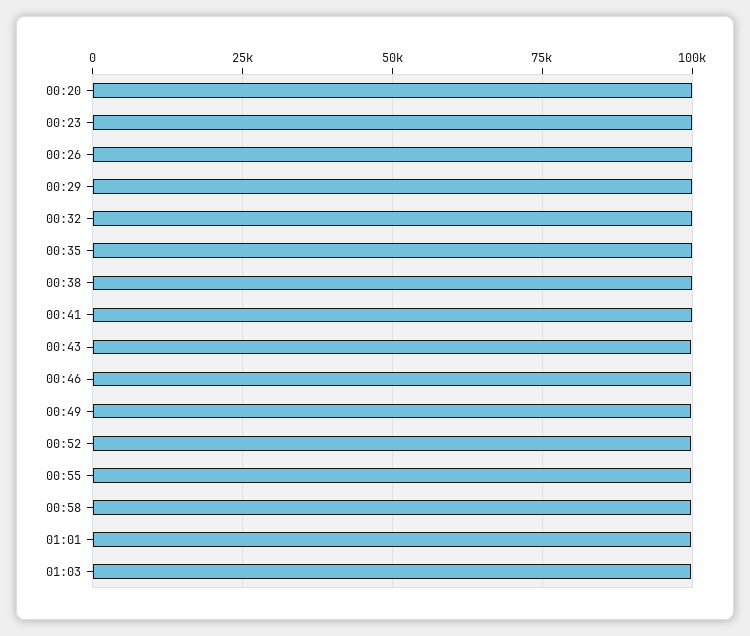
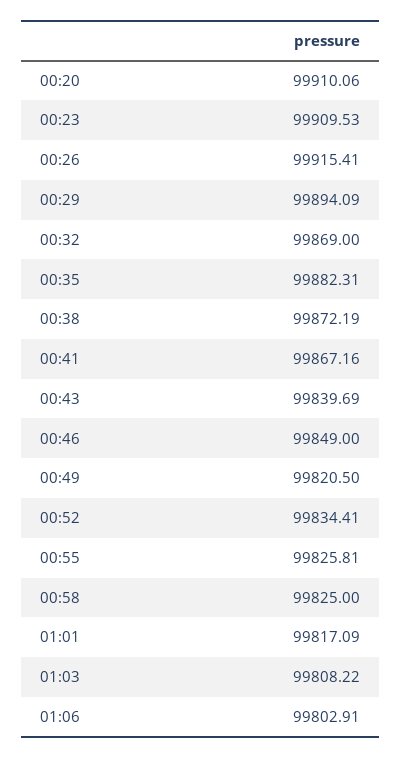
01:06: none -> 99802.91

